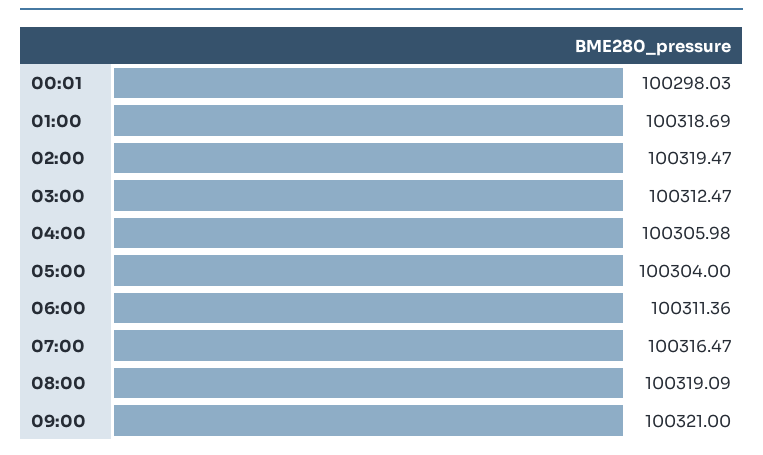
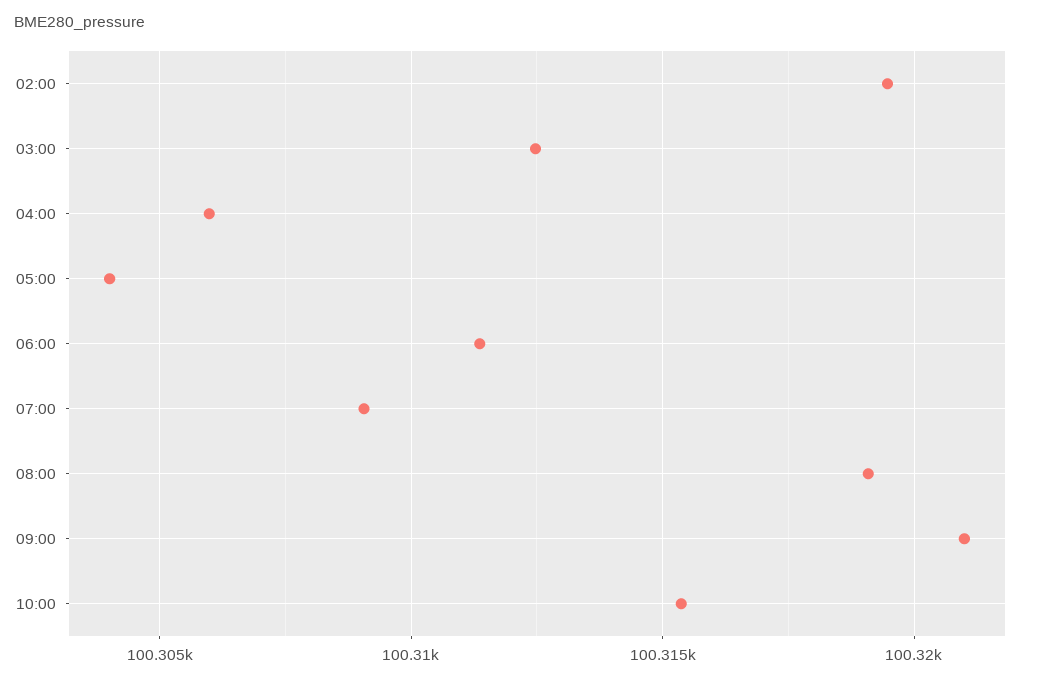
00:01: 100298.03 -> none
01:00: 100318.69 -> none
07:00: 100316.47 -> 100309
10:00: none -> 100315.5

